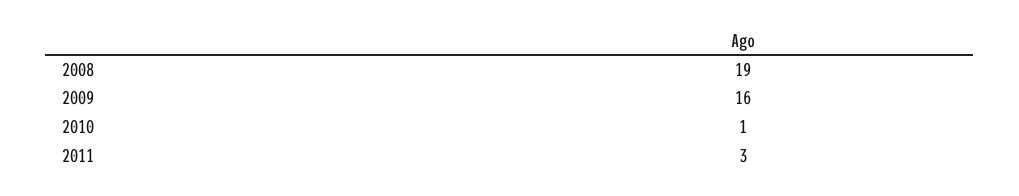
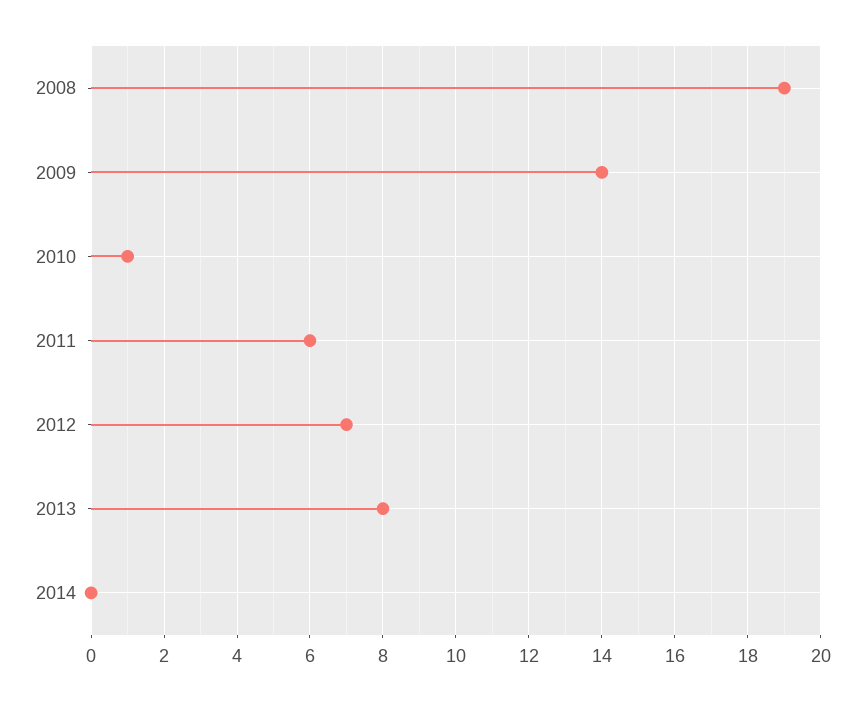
2009: 16 -> 14
2011: 3 -> 6
2012: none -> 7
2013: none -> 8
2014: none -> 0

